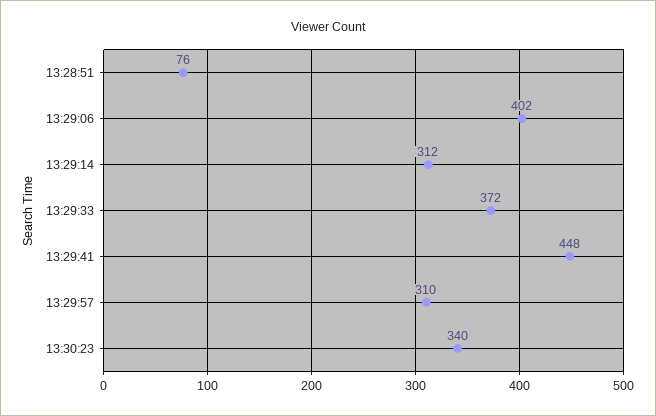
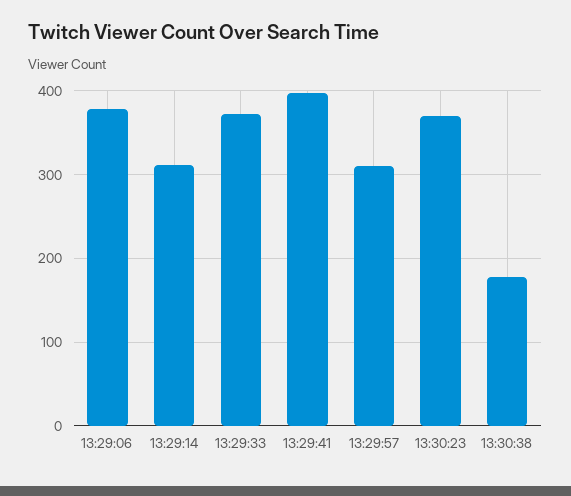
13:28:51: 76 -> none
13:29:06: 402 -> 380
13:29:41: 448 -> 400
13:30:23: 340 -> 370
13:30:38: none -> 180

